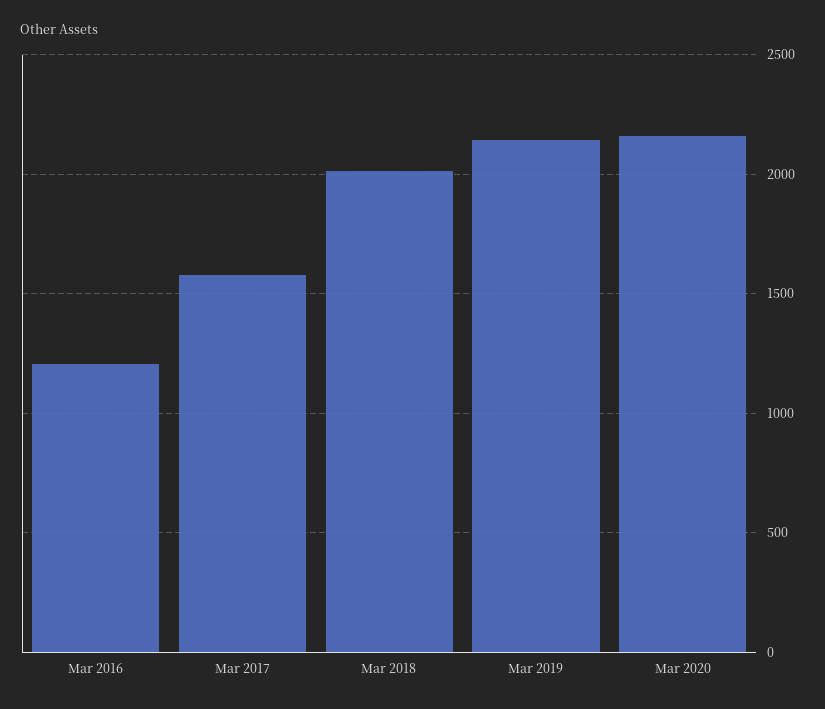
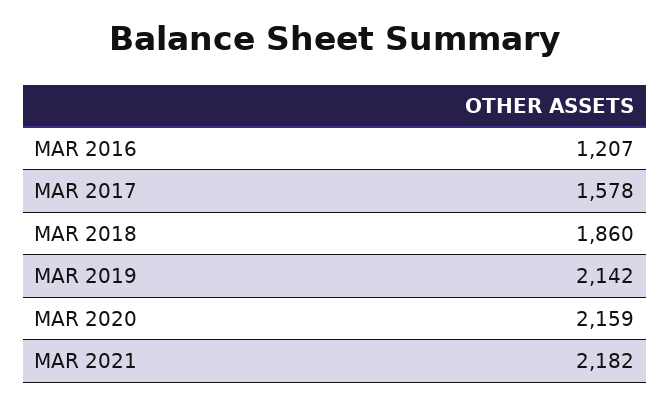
Mar 2018: 2000 -> 1860
MAR 2021: none -> 2182

